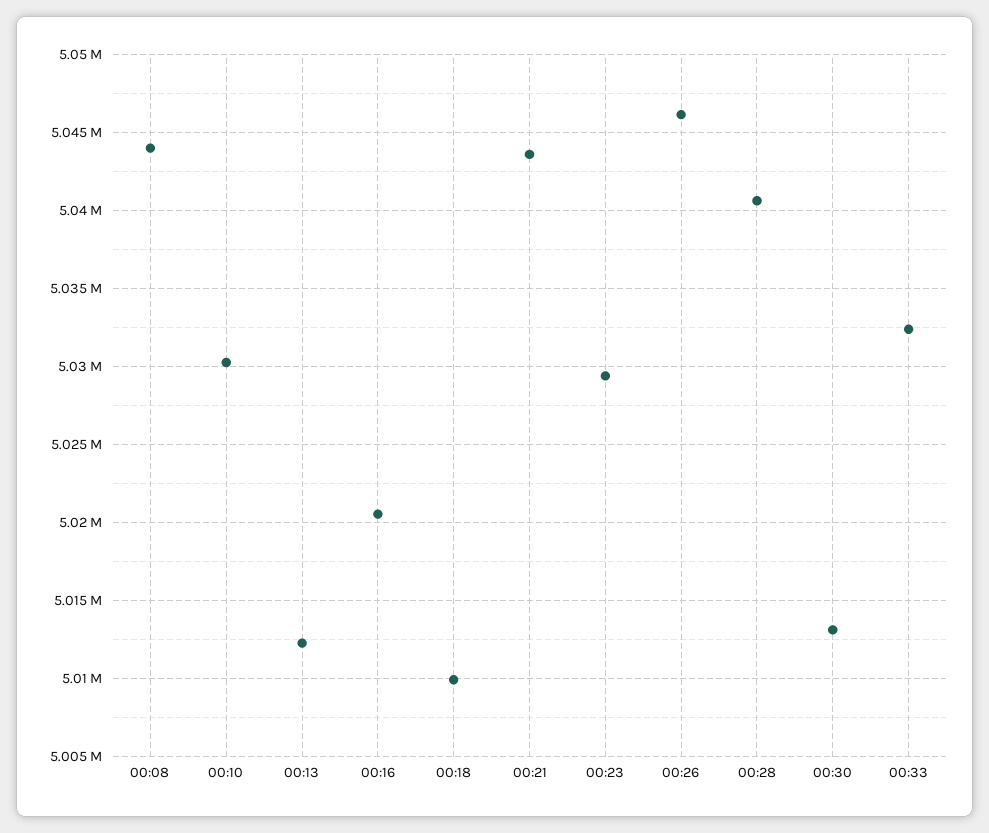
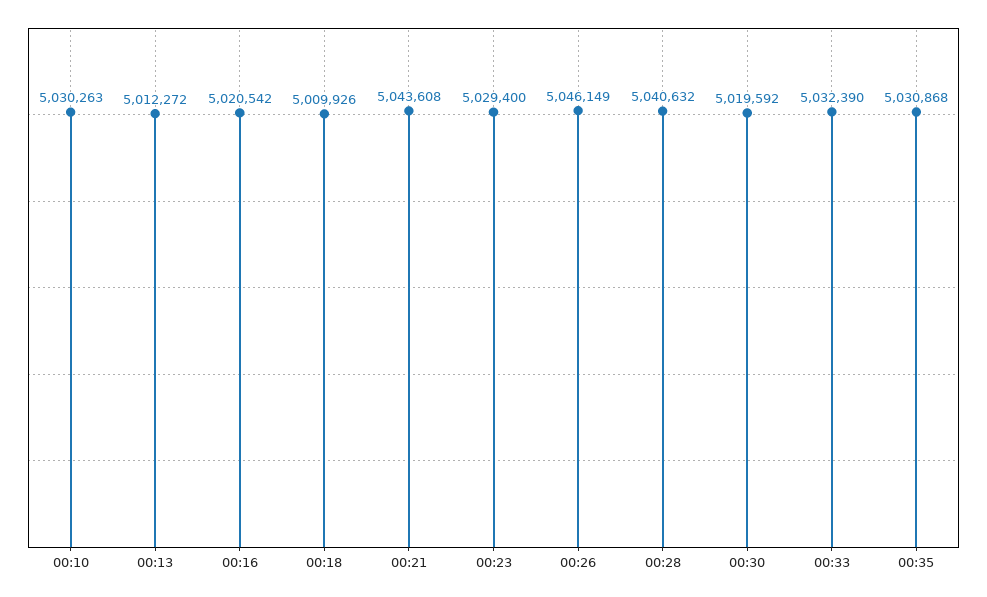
00:08: 5044000 -> none
00:30: 5013000 -> 5019592
00:35: none -> 5030868

